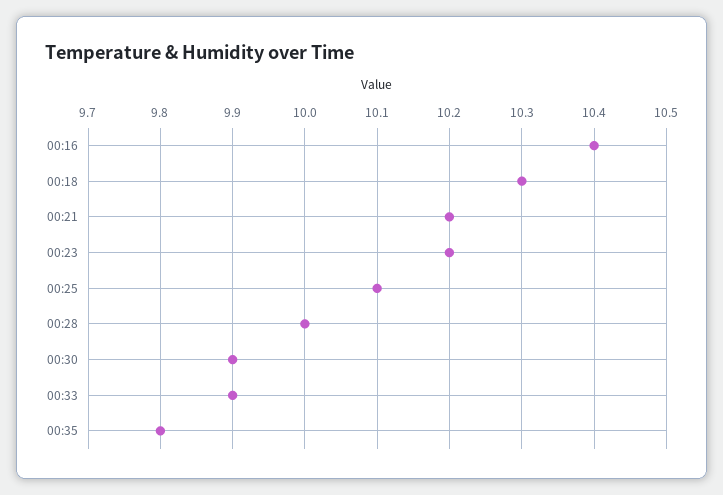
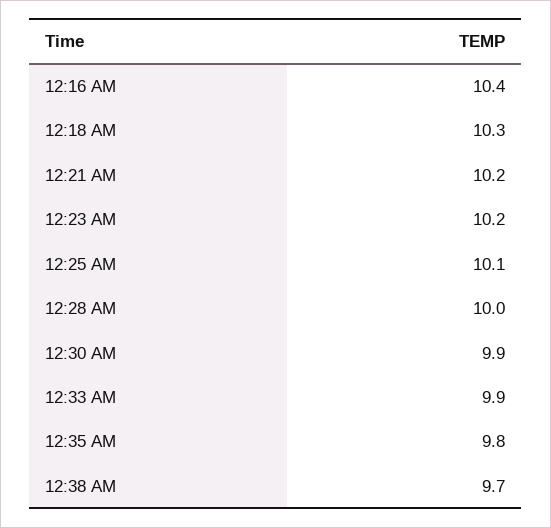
12:38 AM: none -> 9.7

